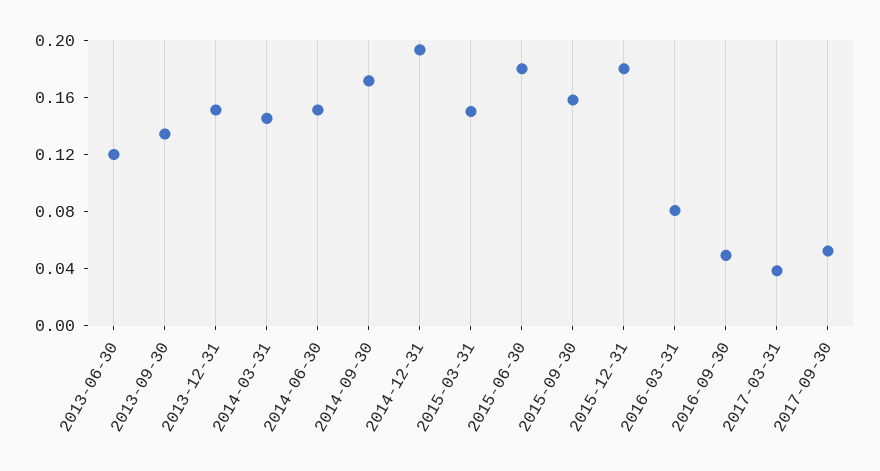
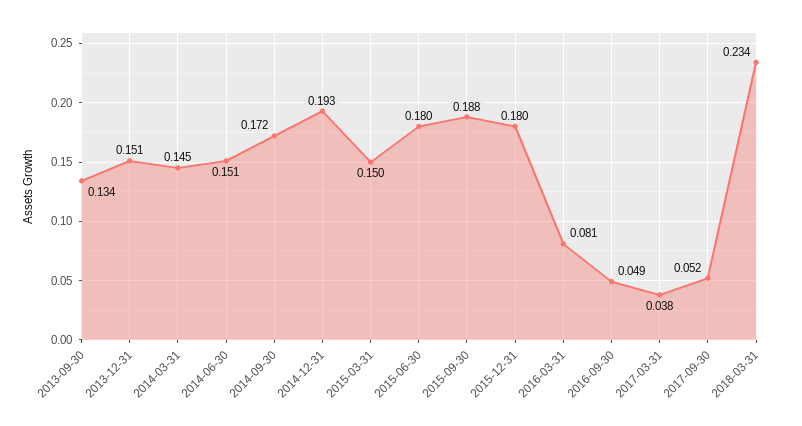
2013-06-30: 0.12 -> none
2015-09-30: 0.16 -> 0.188
2018-03-31: none -> 0.234

